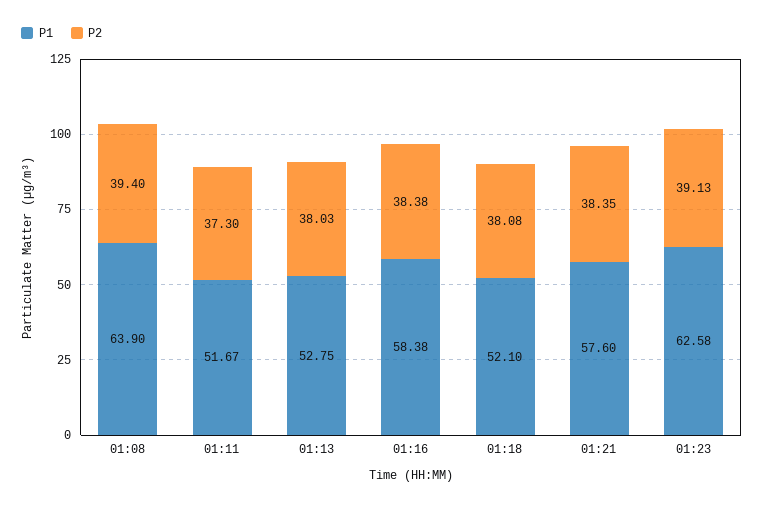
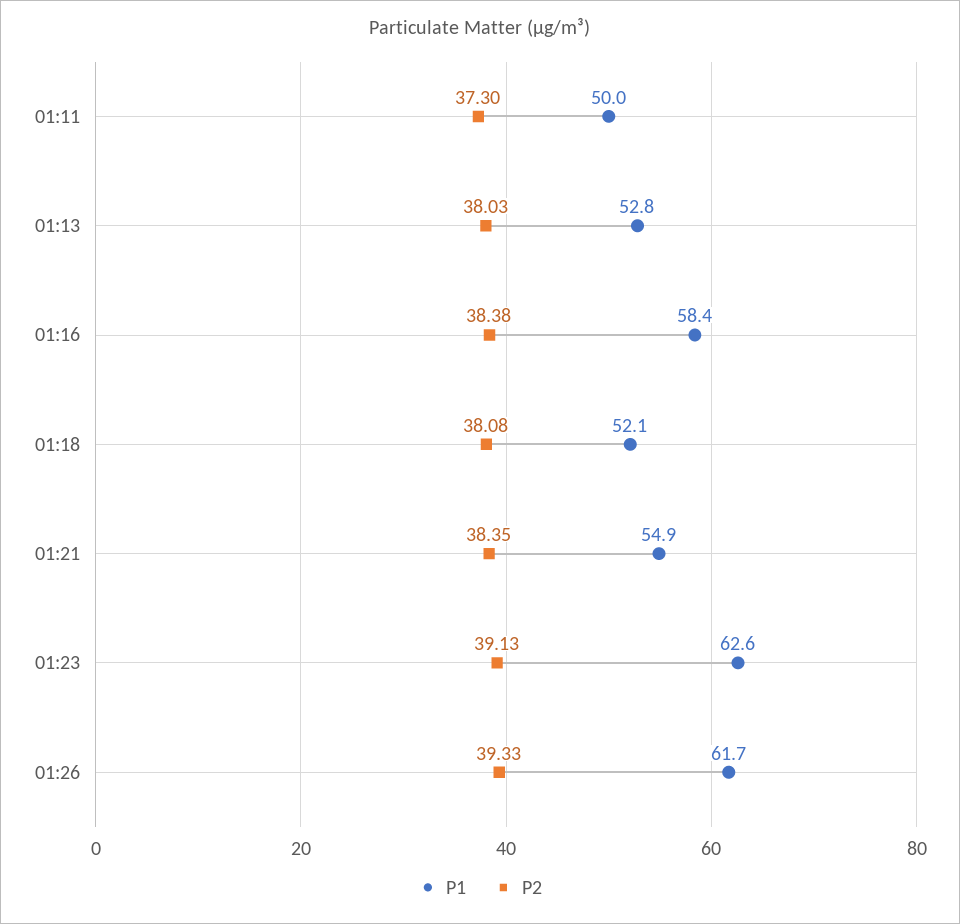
P1, 01:08: 63.9 -> none
P2, 01:08: 39.4 -> none
P1, 01:11: 51.67 -> 50
P1, 01:21: 57.6 -> 54.9
P1, 01:26: none -> 61.7
P2, 01:26: none -> 39.33

